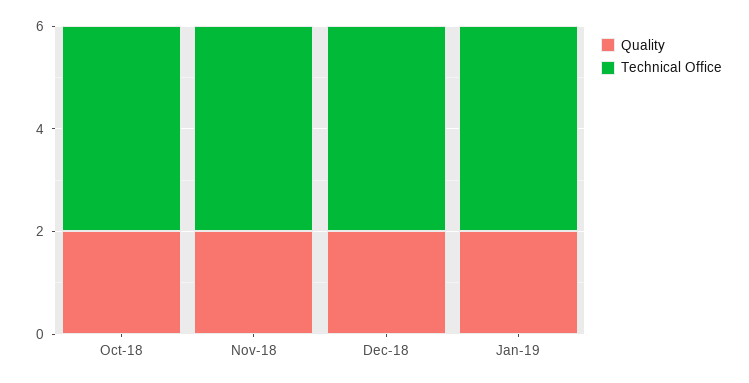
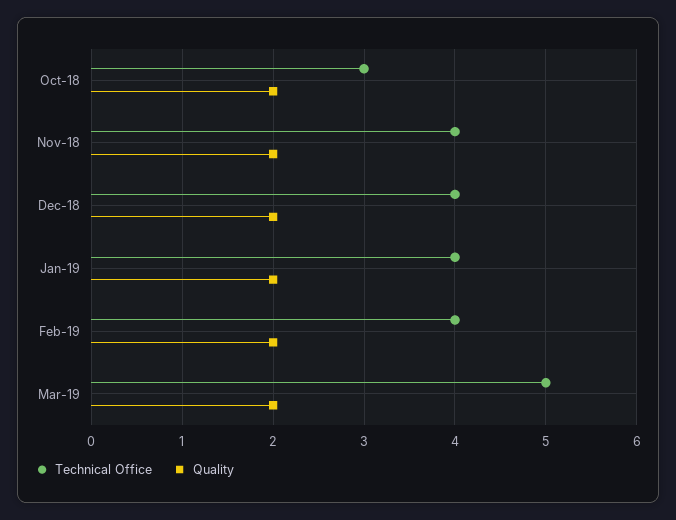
Technical Office, Oct-18: 4 -> 3
Technical Office, Feb-19: none -> 4
Quality, Feb-19: none -> 2
Technical Office, Mar-19: none -> 5
Quality, Mar-19: none -> 2

